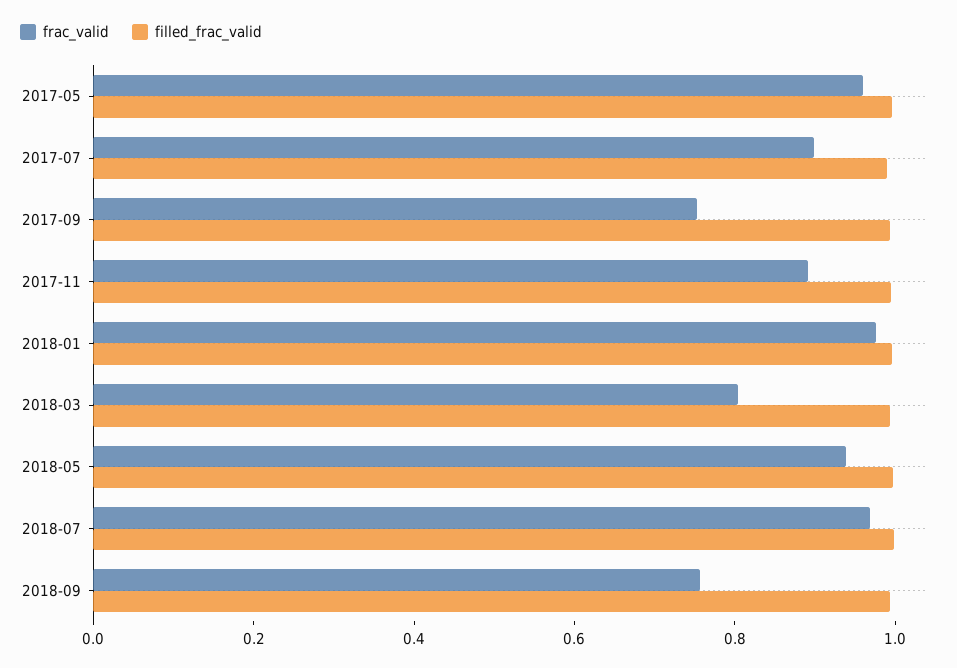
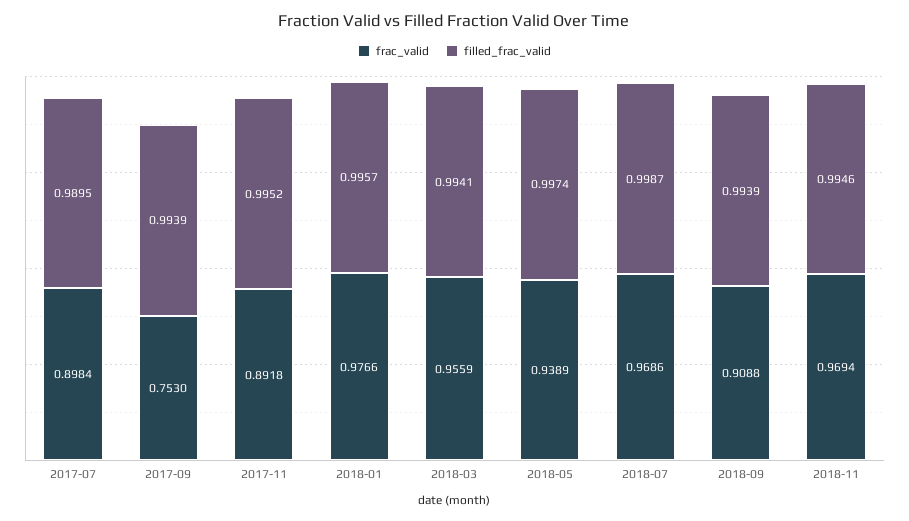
frac_valid, 2017-05: 0.95 -> none
filled_frac_valid, 2017-05: 1 -> none
frac_valid, 2018-03: 0.8 -> 0.9559
frac_valid, 2018-09: 0.75 -> 0.9088
frac_valid, 2018-11: none -> 0.9694
filled_frac_valid, 2018-11: none -> 0.9946

